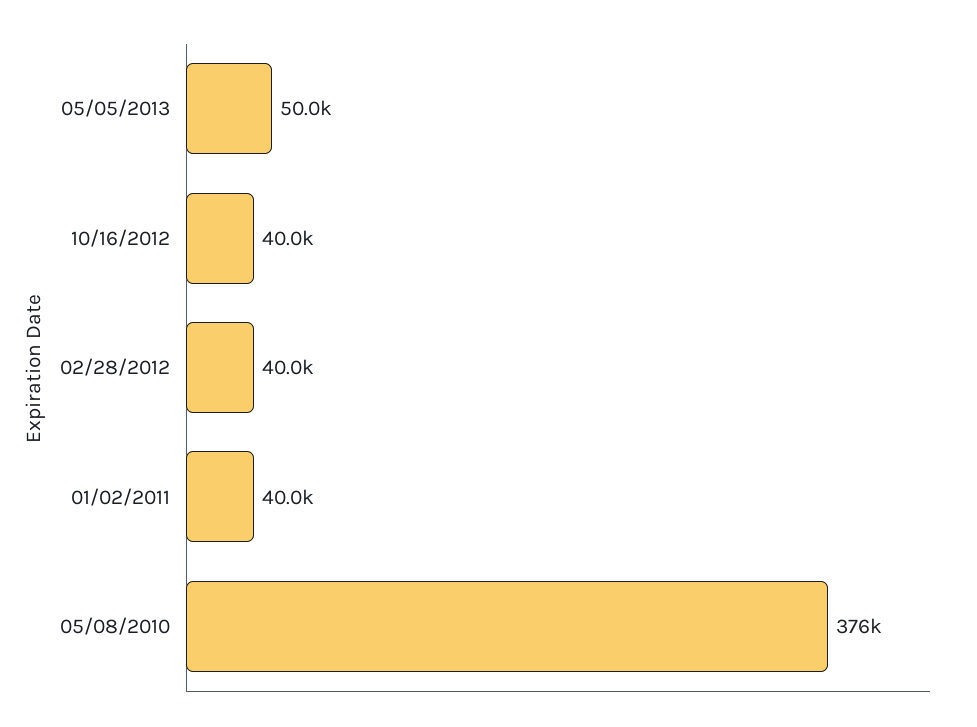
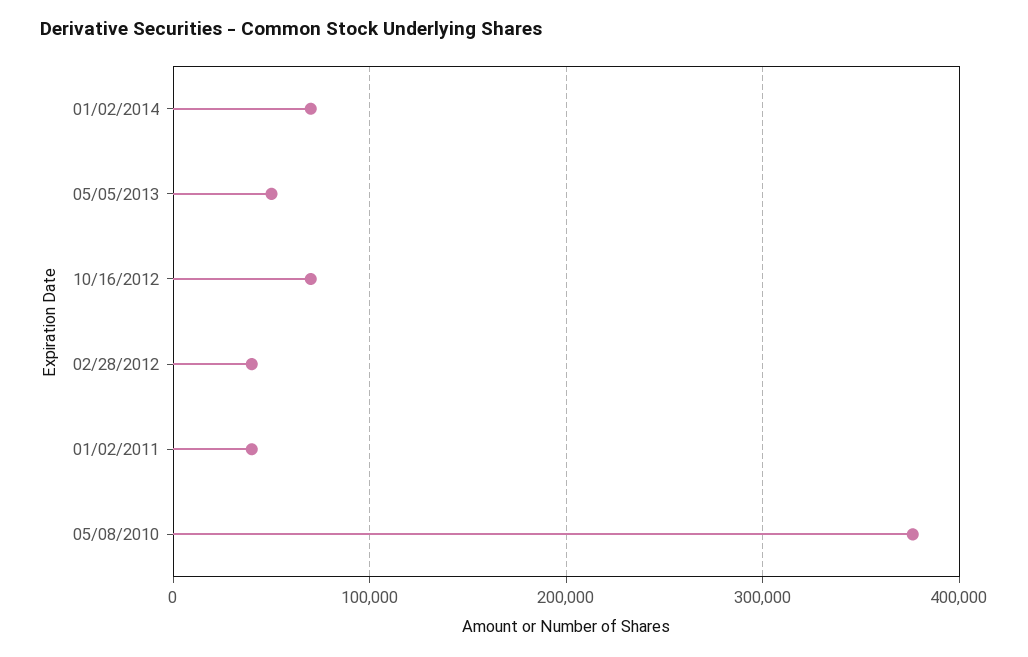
10/16/2012: 40000 -> 70000
01/02/2014: none -> 70000

